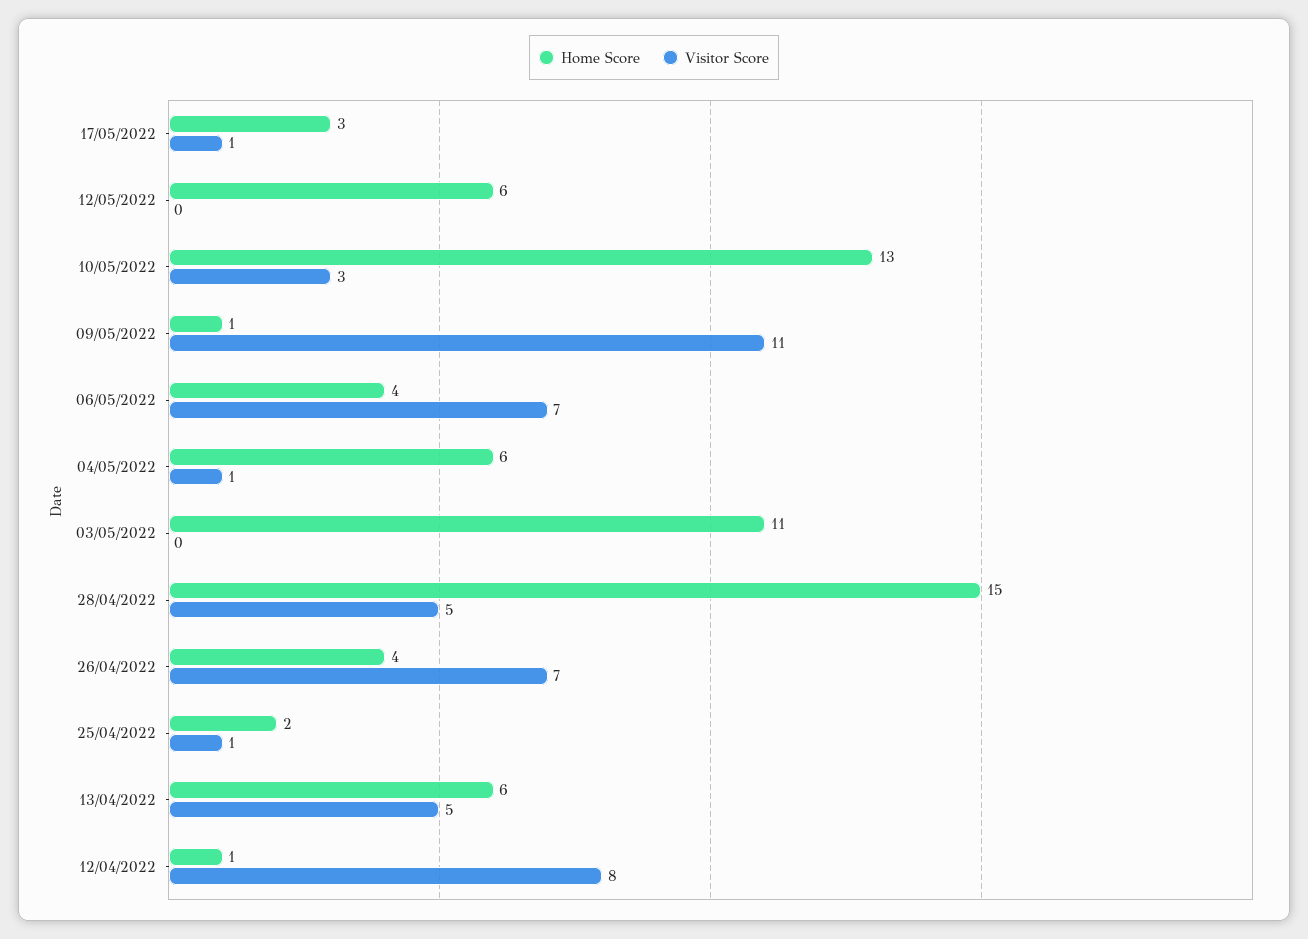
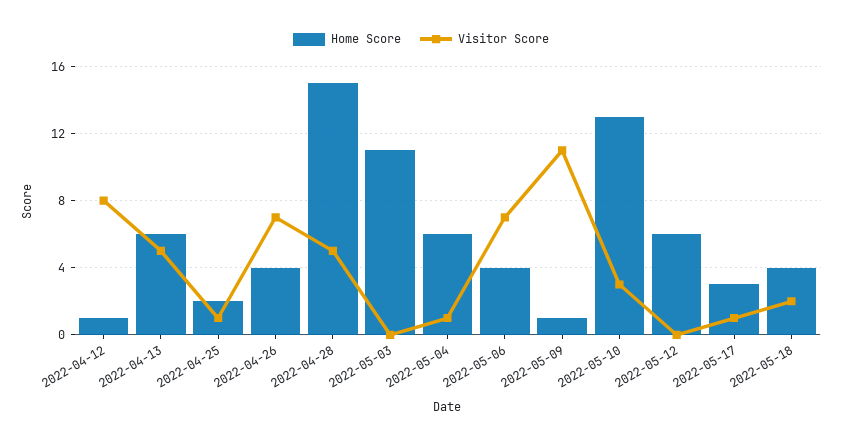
Home Score, 2022-05-18: none -> 4
Visitor Score, 2022-05-18: none -> 2

